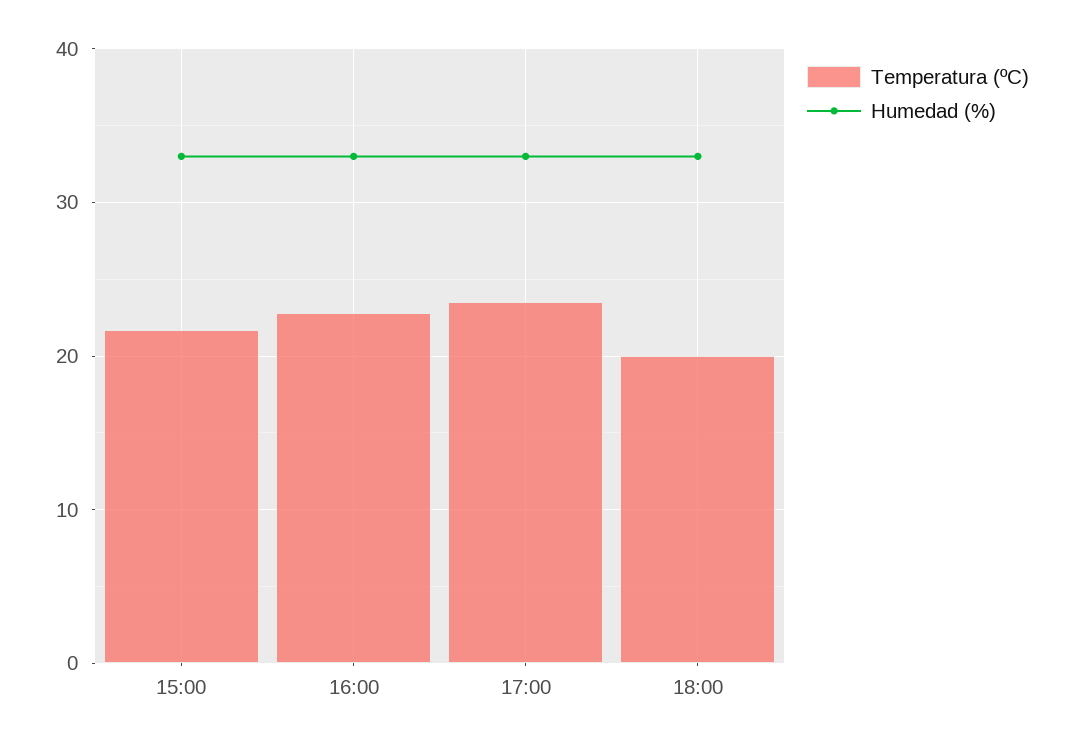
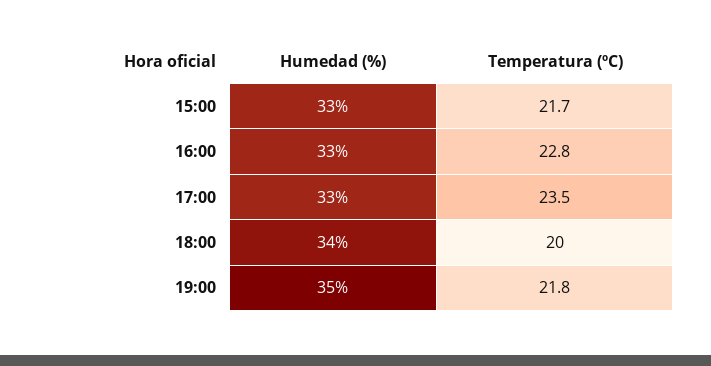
Humedad (%), 18:00: 33 -> 34
Humedad (%), 19:00: none -> 35
Temperatura (ºC), 19:00: none -> 21.8

